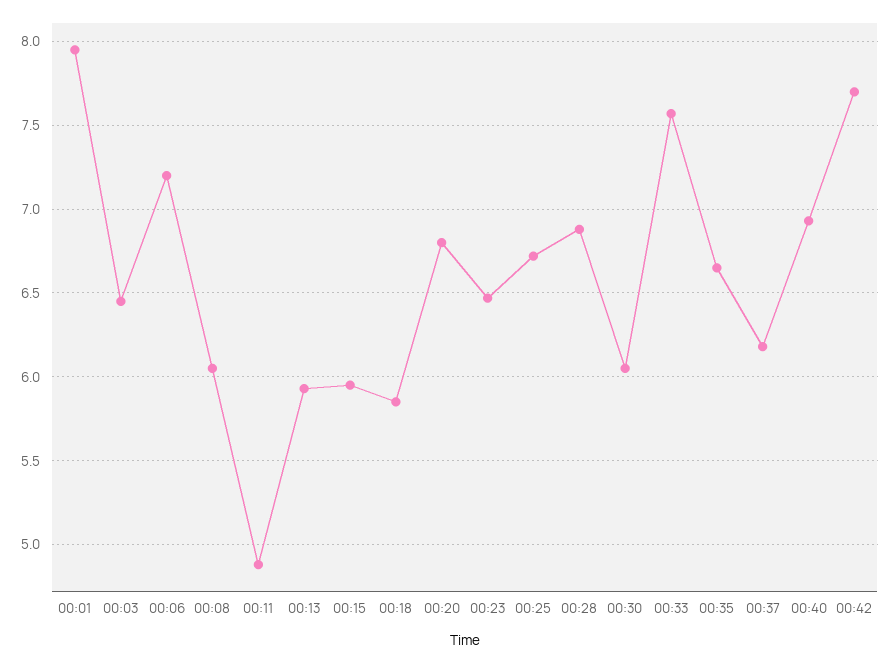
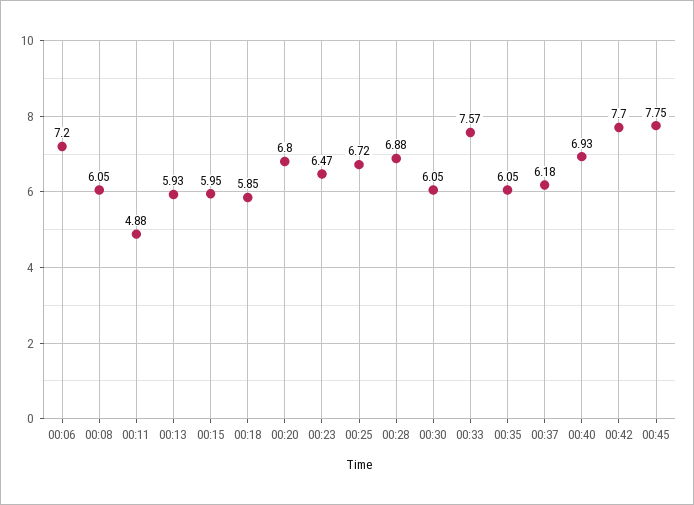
00:01: 7.95 -> none
00:03: 6.45 -> none
00:35: 6.65 -> 6.05
00:45: none -> 7.75

